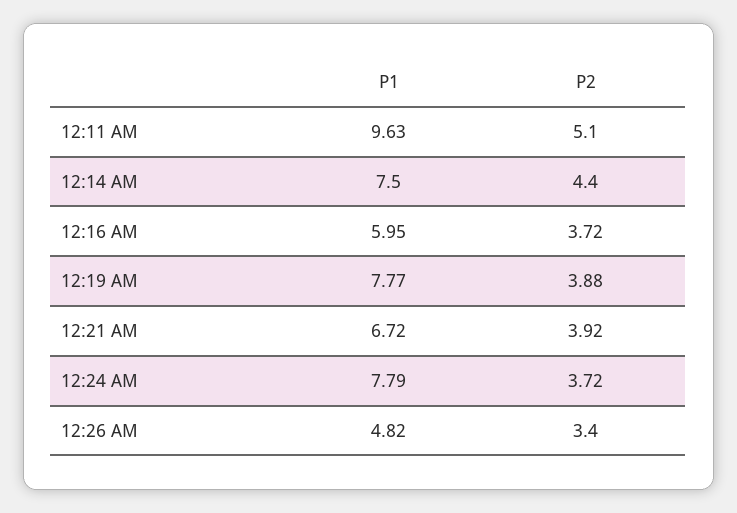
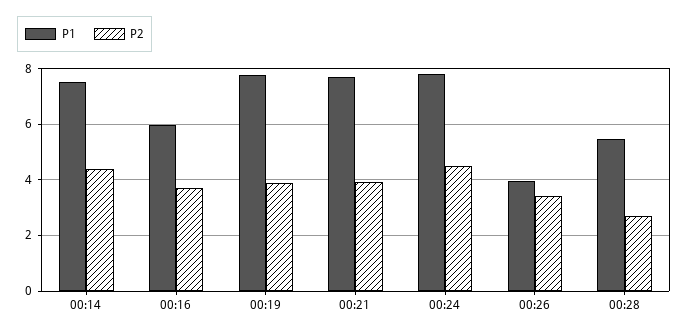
P1, 12:11 AM: 9.63 -> none
P2, 12:11 AM: 5.1 -> none
P1, 12:21 AM: 6.72 -> 7.75
P2, 12:24 AM: 3.72 -> 4.5
P1, 12:26 AM: 4.82 -> 4
P1, 00:28: none -> 5.5
P2, 00:28: none -> 2.75

